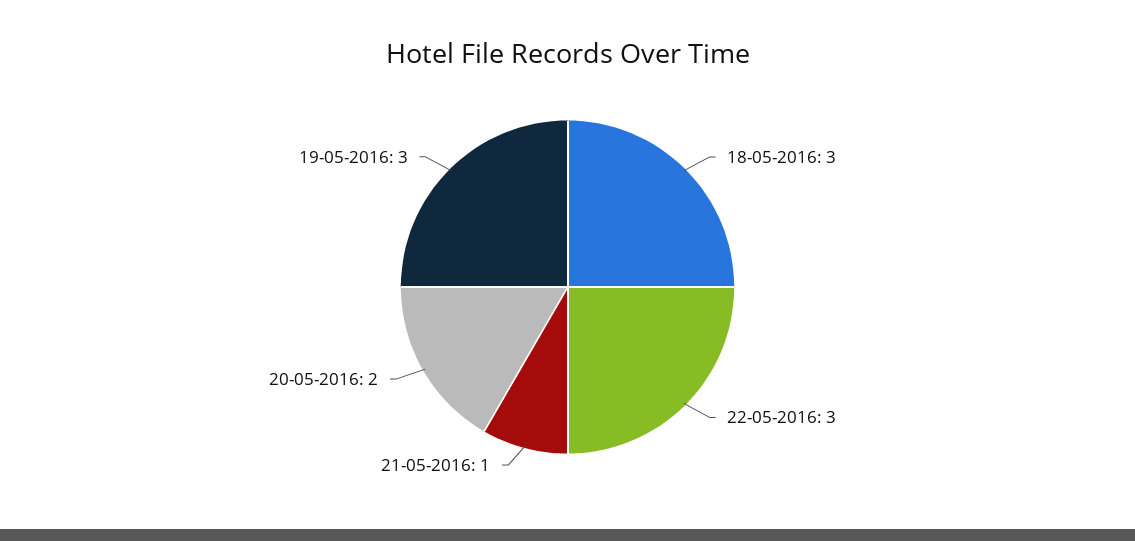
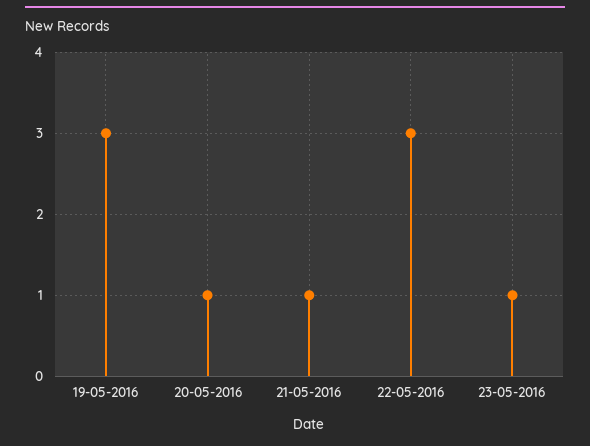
18-05-2016: 3 -> none
20-05-2016: 2 -> 1
23-05-2016: none -> 1

